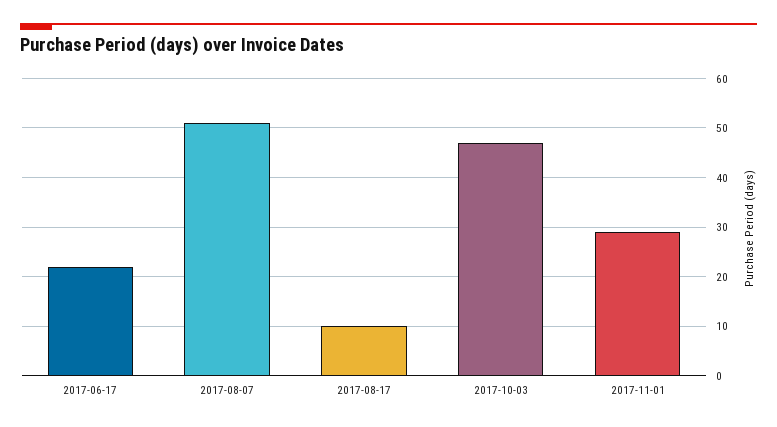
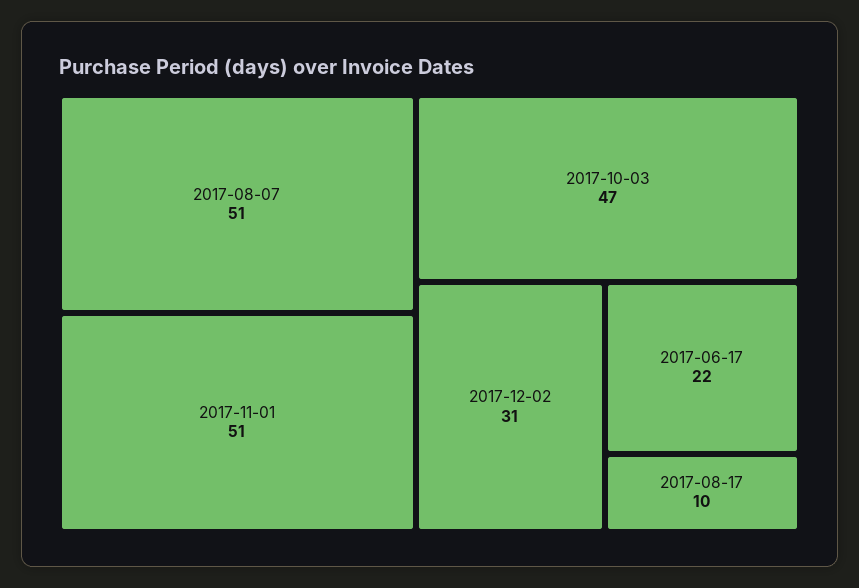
2017-11-01: 30 -> 51
2017-12-02: none -> 31

